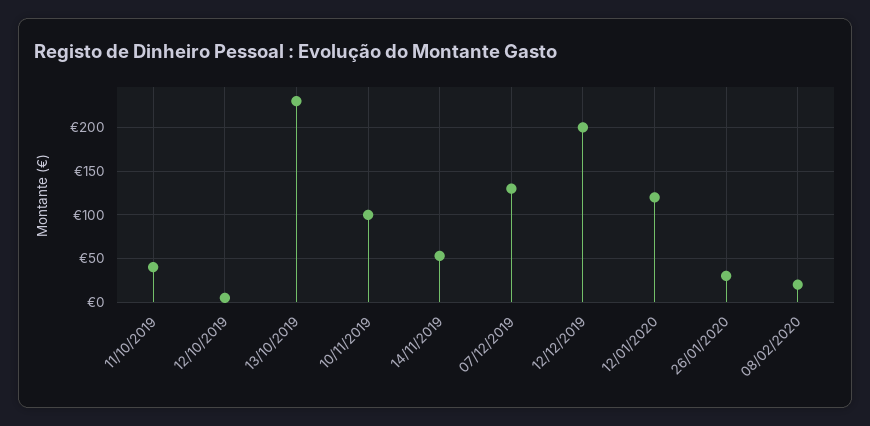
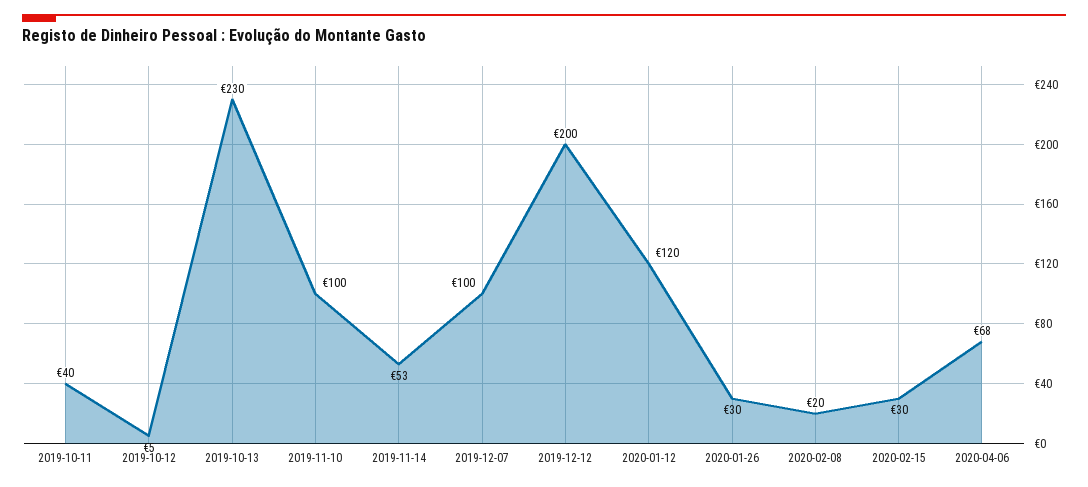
07/12/2019: 130 -> 100
2020-02-15: none -> 30
2020-04-06: none -> 68

